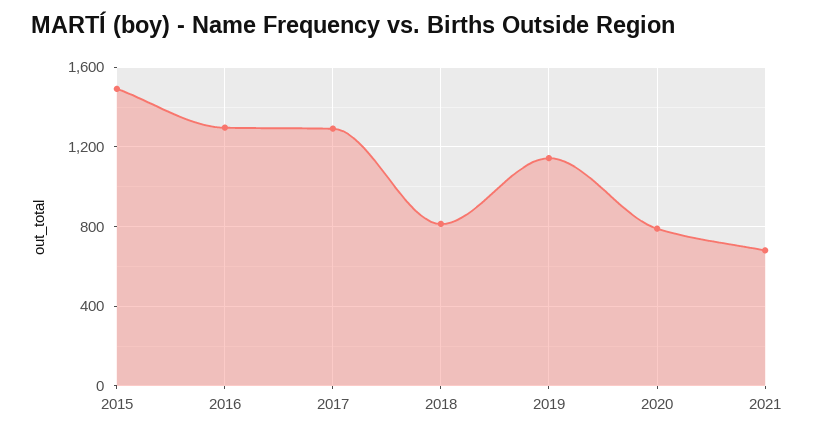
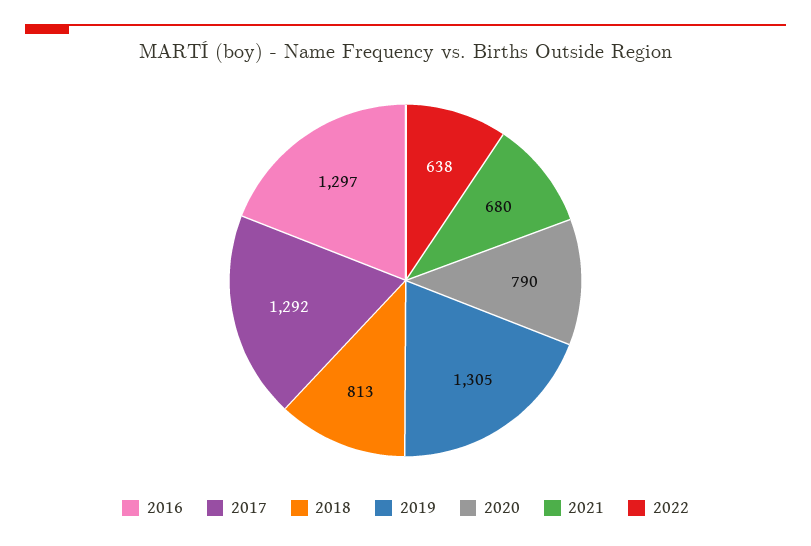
2015: 1500 -> none
2019: 1150 -> 1305
2022: none -> 638

